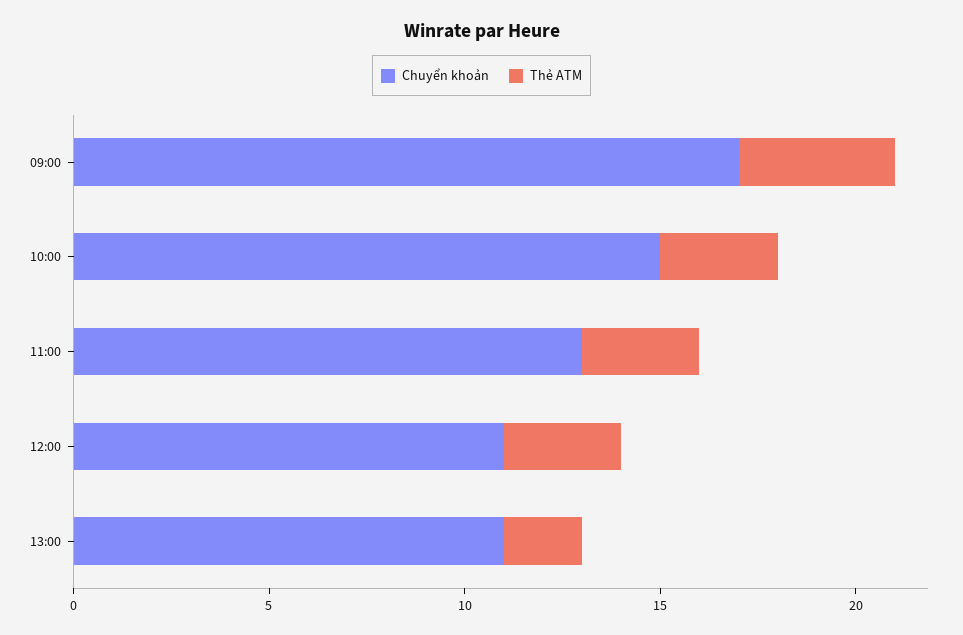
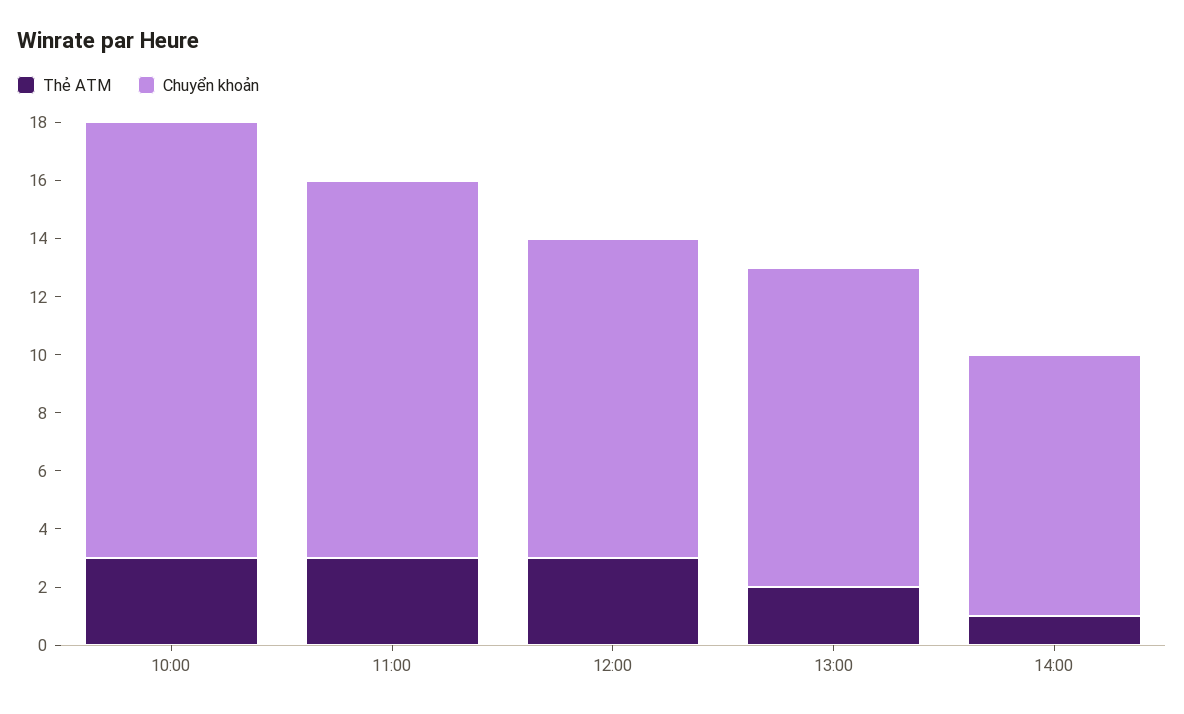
Chuyển khoản, 09:00: 17 -> none
Thẻ ATM, 09:00: 4 -> none
Thẻ ATM, 14:00: none -> 1
Chuyển khoản, 14:00: none -> 9

